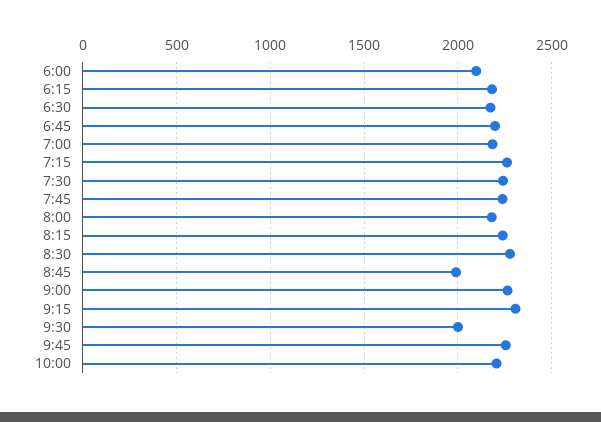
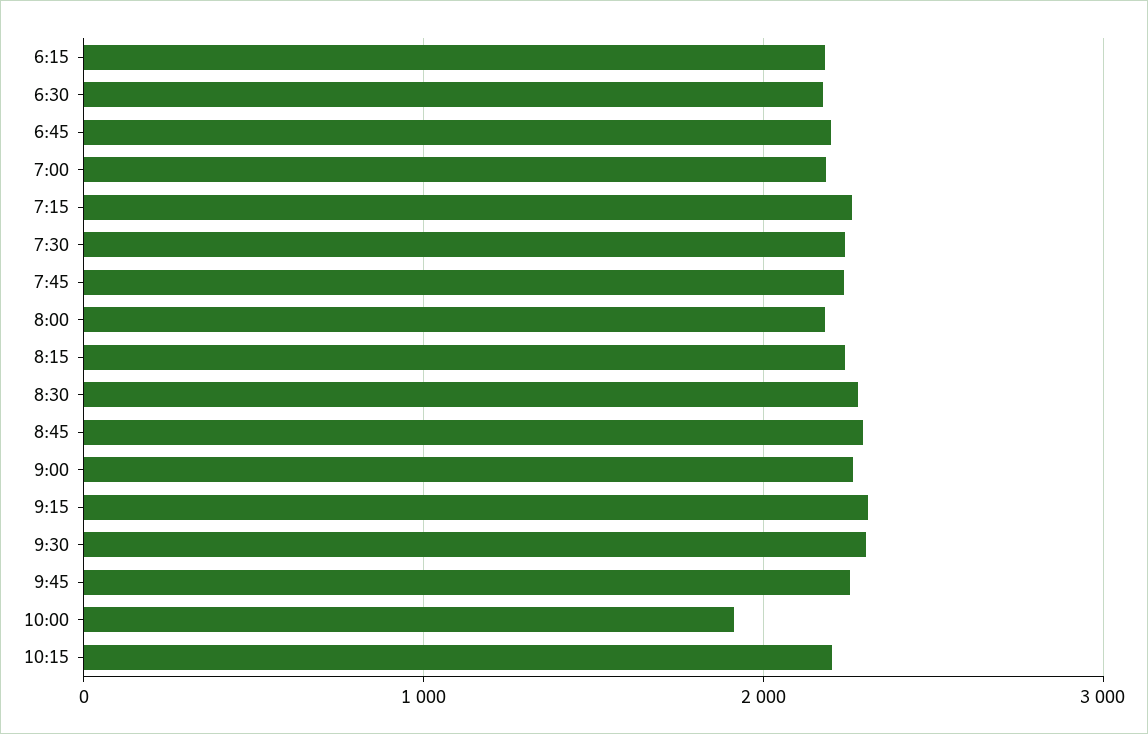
6:00: 2100 -> none
8:45: 2000 -> 2300
9:30: 2000 -> 2300
10:00: 2200 -> 1900
10:15: none -> 2200

